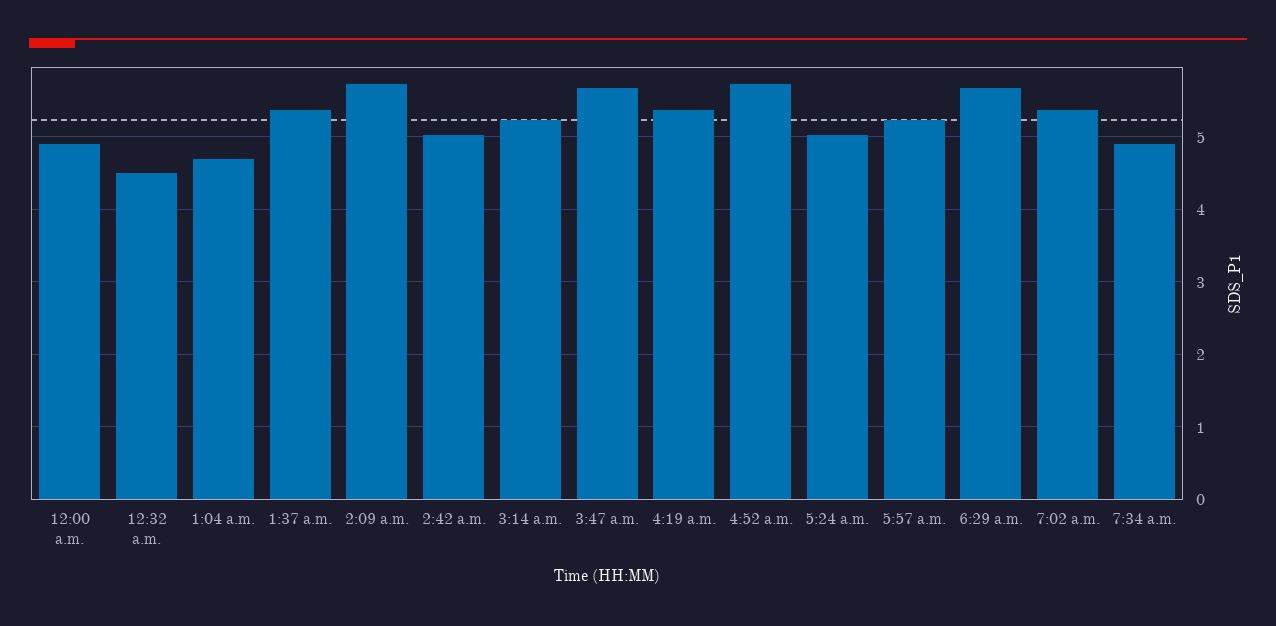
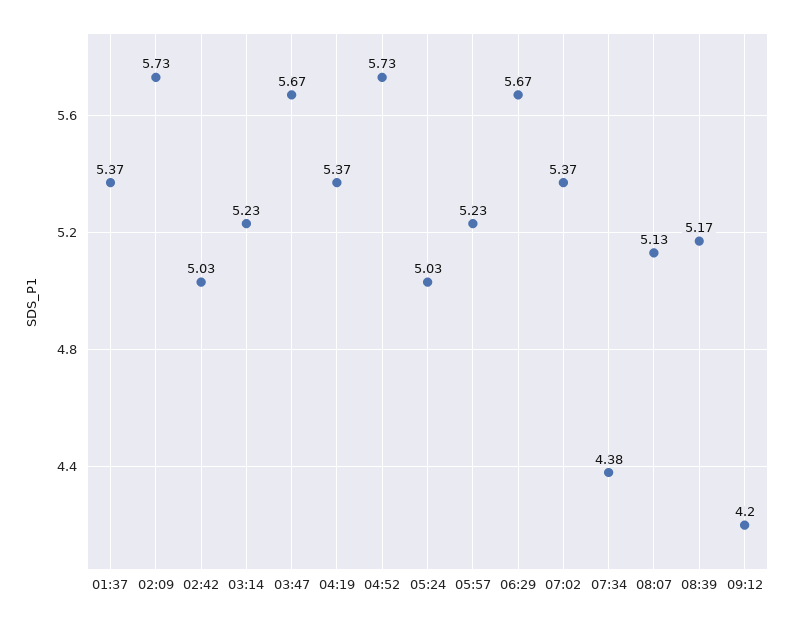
12:00 a.m.: 4.9 -> none
12:32 a.m.: 4.5 -> none
1:04 a.m.: 4.7 -> none
7:34 a.m.: 4.9 -> 4.38
08:07: none -> 5.13
08:39: none -> 5.17
09:12: none -> 4.2

